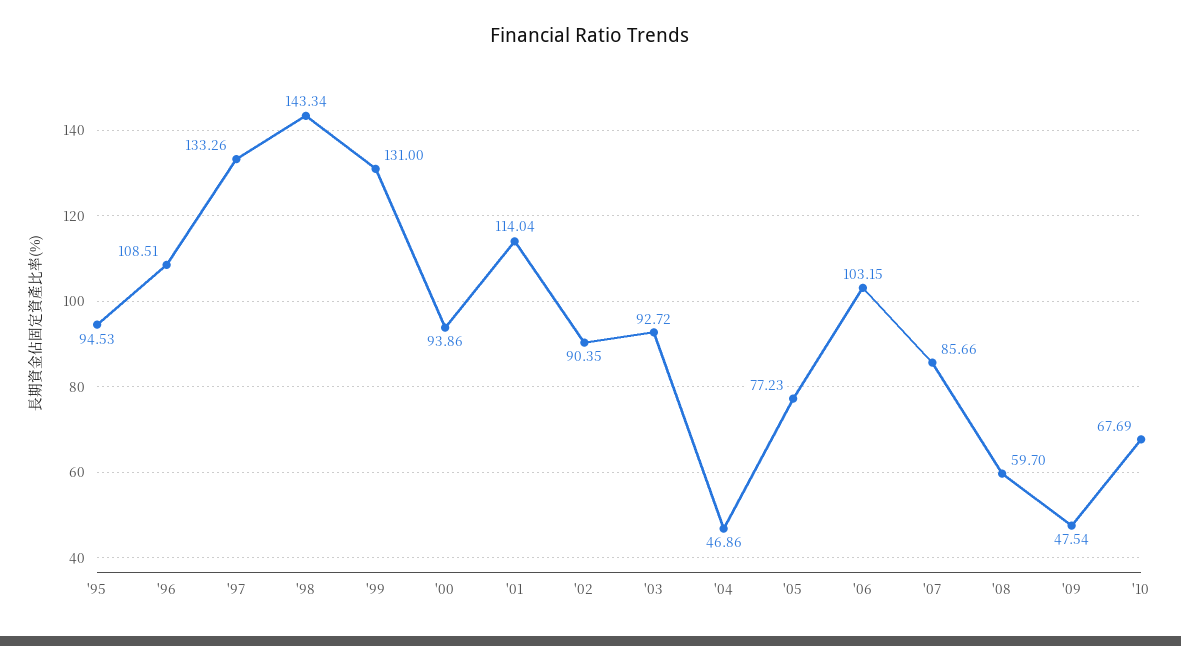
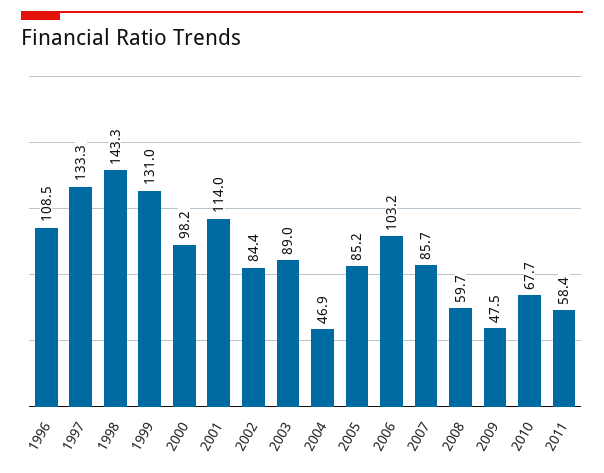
'95: 94.53 -> none
'00: 93.86 -> 98.2
'02: 90.35 -> 84.4
'03: 92.72 -> 89
'05: 77.23 -> 85.2
2011: none -> 58.4

